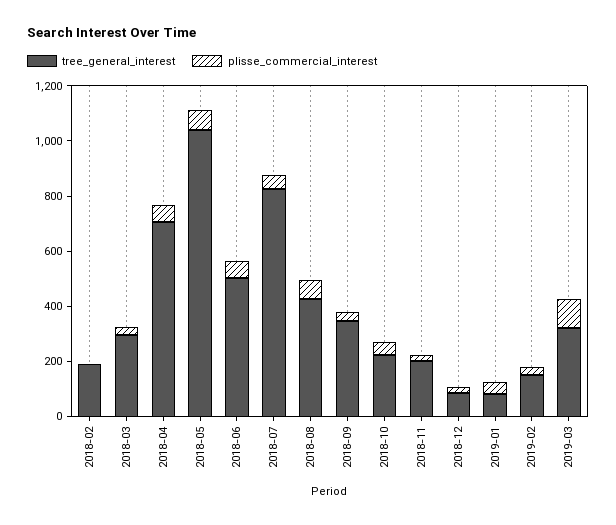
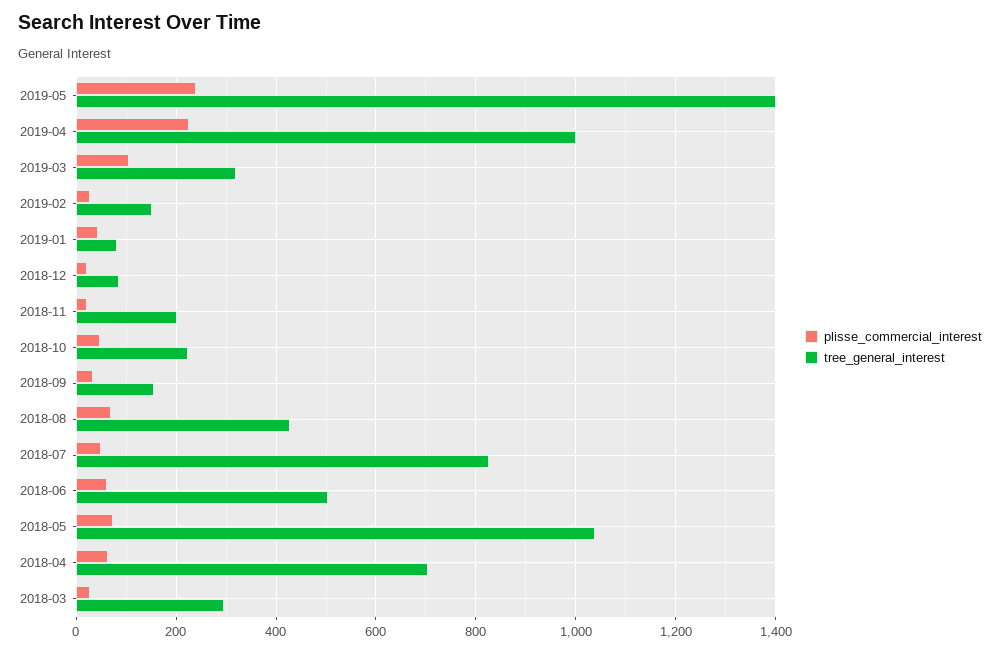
tree_general_interest, 2018-02: 200 -> none
plisse_commercial_interest, 2018-02: 0 -> none
tree_general_interest, 2018-09: 350 -> 160
plisse_commercial_interest, 2019-05: none -> 240
tree_general_interest, 2019-05: none -> 1400
plisse_commercial_interest, 2019-04: none -> 220
tree_general_interest, 2019-04: none -> 1000

